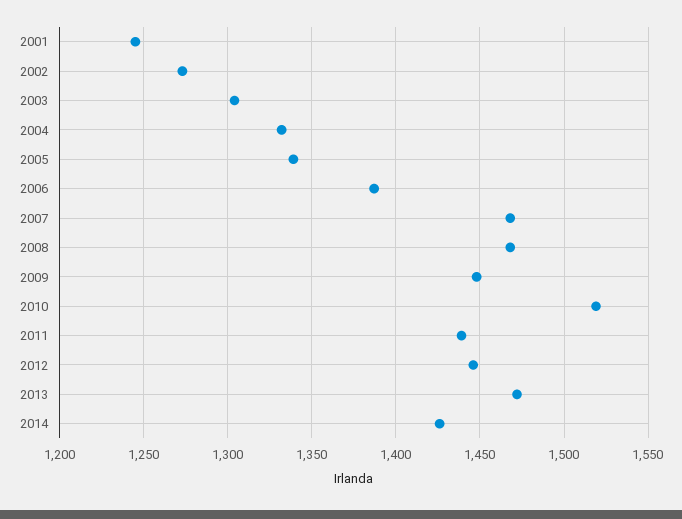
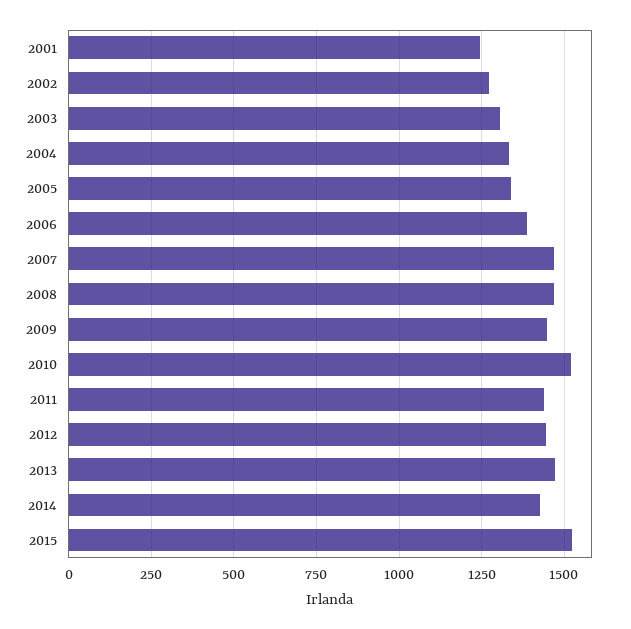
2015: none -> 1525

